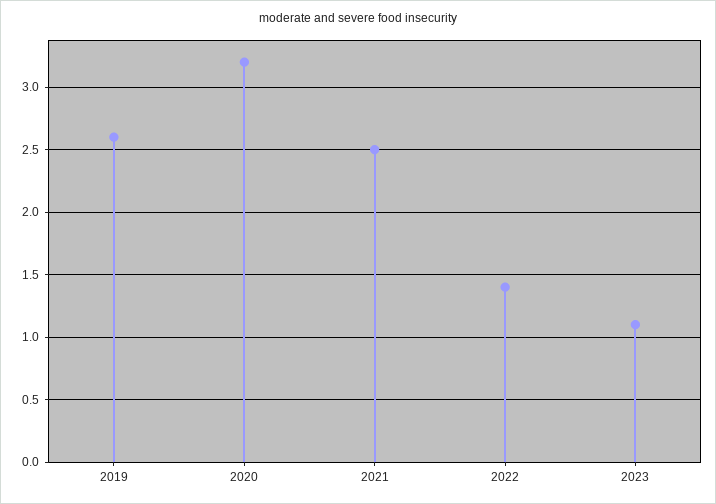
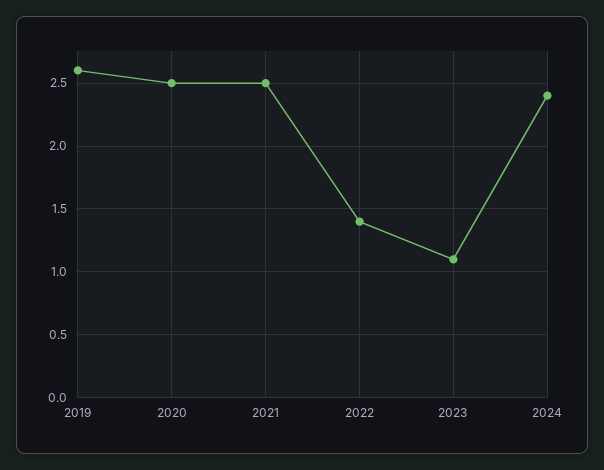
2020: 3.2 -> 2.5
2024: none -> 2.4

